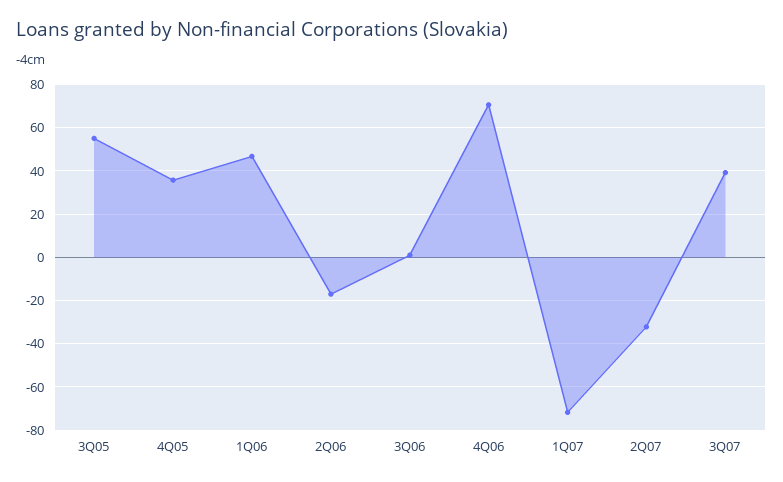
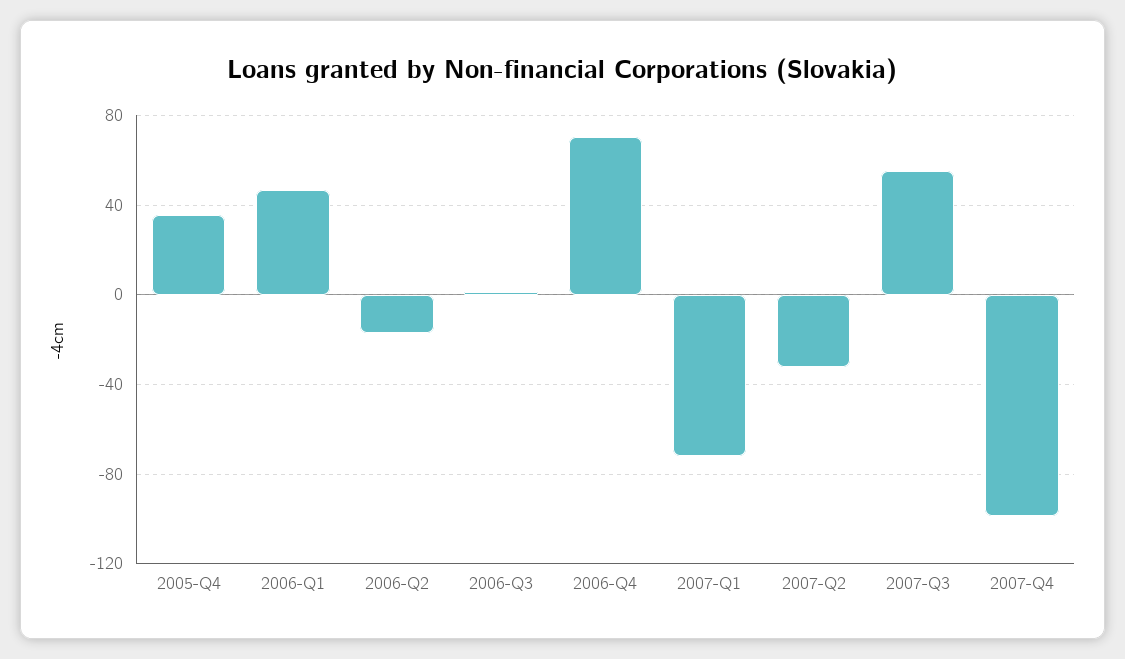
3Q05: 55 -> none
3Q07: 40 -> 55
2007-Q4: none -> -100

